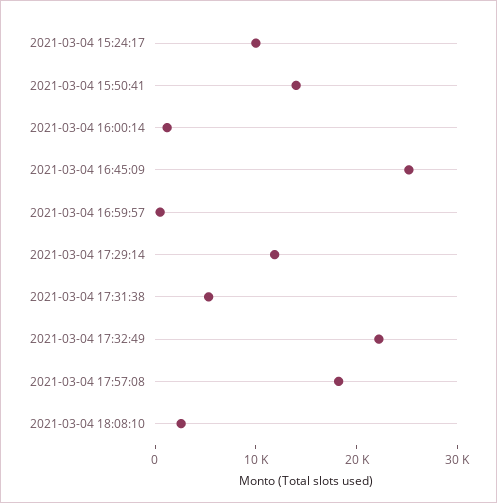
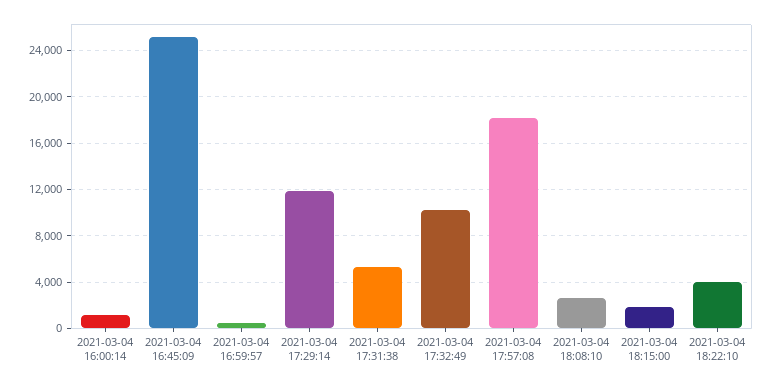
2021-03-04 15:24:17: 10000 -> none
2021-03-04 15:50:41: 14000 -> none
2021-03-04 17:32:49: 22000 -> 10000
2021-03-04 18:15:00: none -> 2000
2021-03-04 18:22:10: none -> 4000

